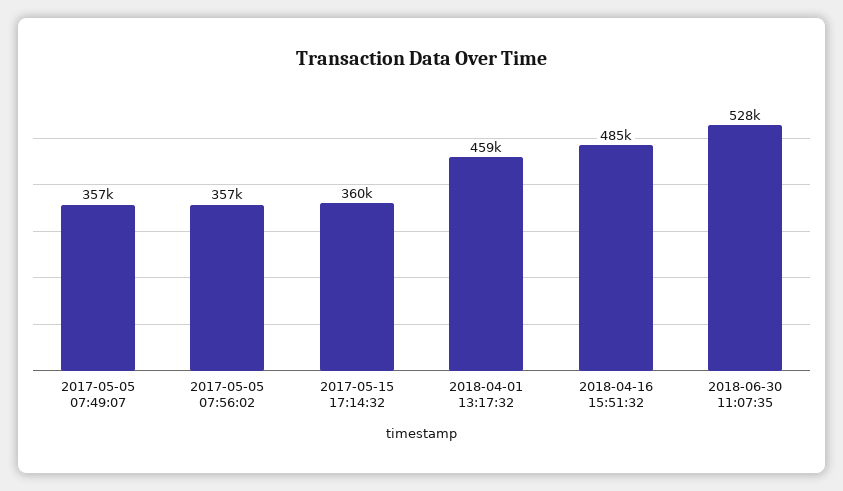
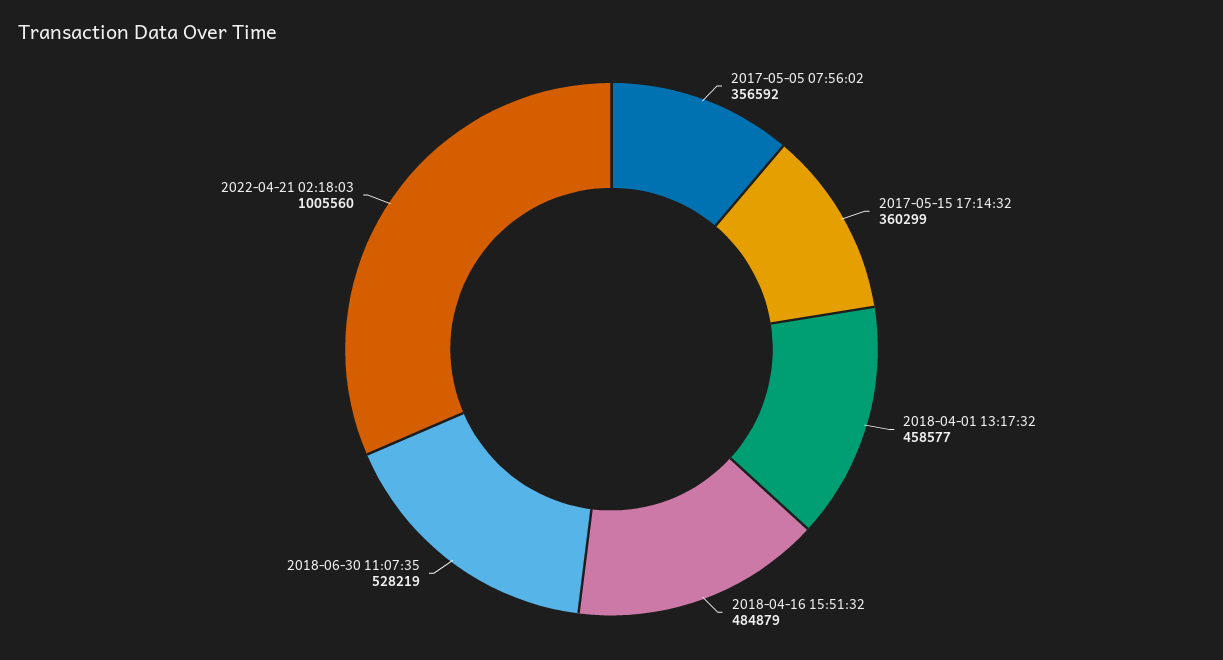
2017-05-05 07:49:07: 357000 -> none
2022-04-21 02:18:03: none -> 1005560

